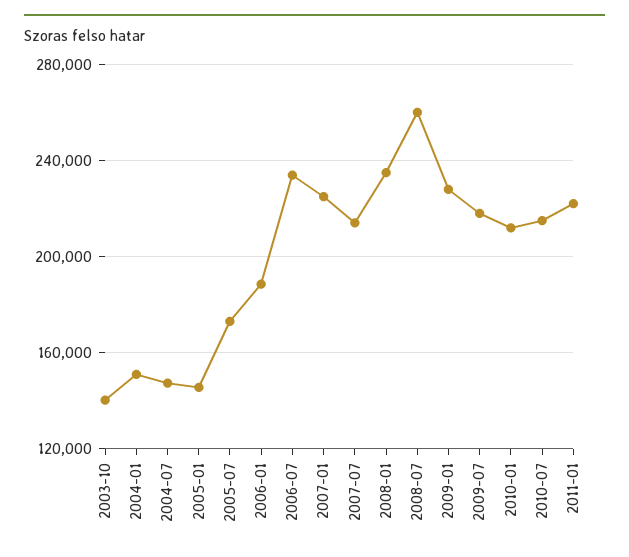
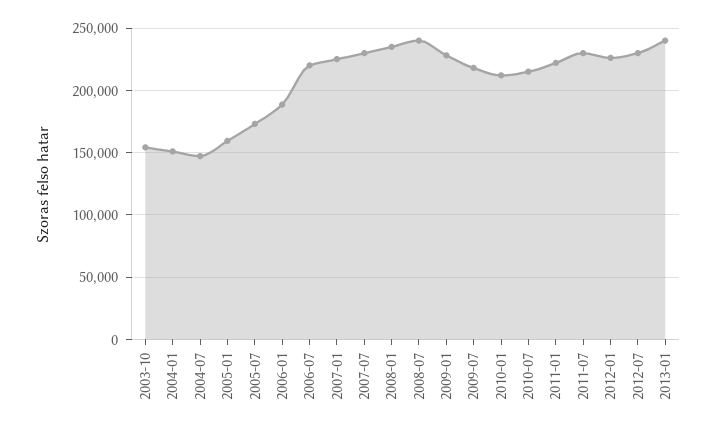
2003-10: 140000 -> 155000
2005-01: 145000 -> 160000
2006-07: 235000 -> 220000
2007-07: 215000 -> 230000
2008-07: 260000 -> 240000
2011-07: none -> 230000
2012-01: none -> 225000
2012-07: none -> 230000
2013-01: none -> 240000

